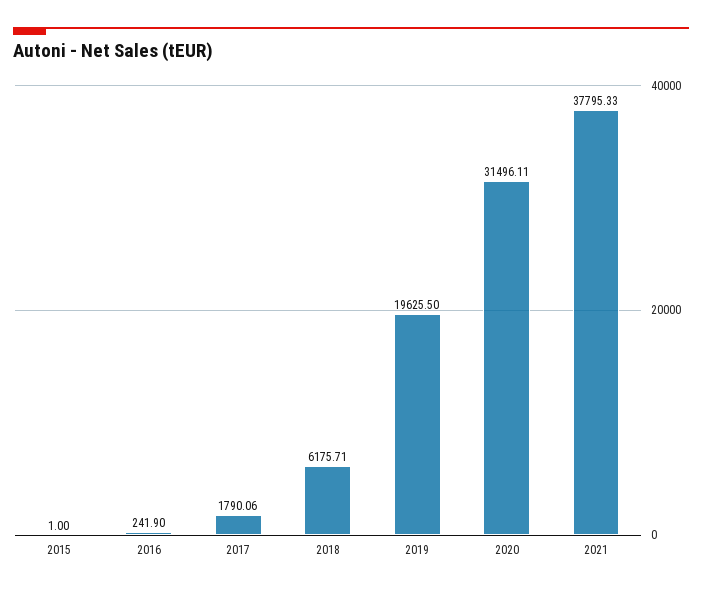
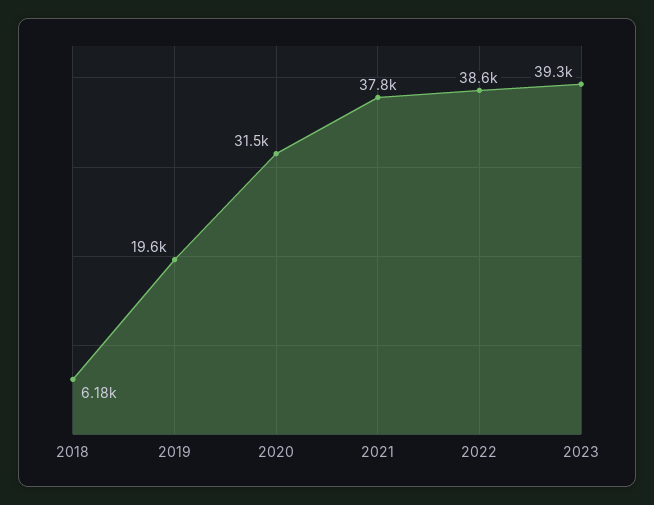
2015: 1 -> none
2016: 241.9 -> none
2017: 1790.06 -> none
2022: none -> 38600
2023: none -> 39300

